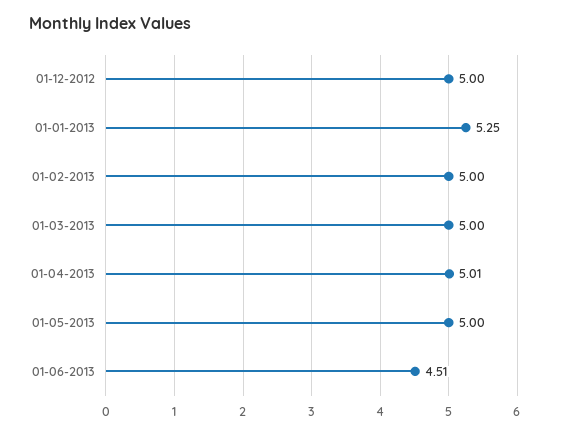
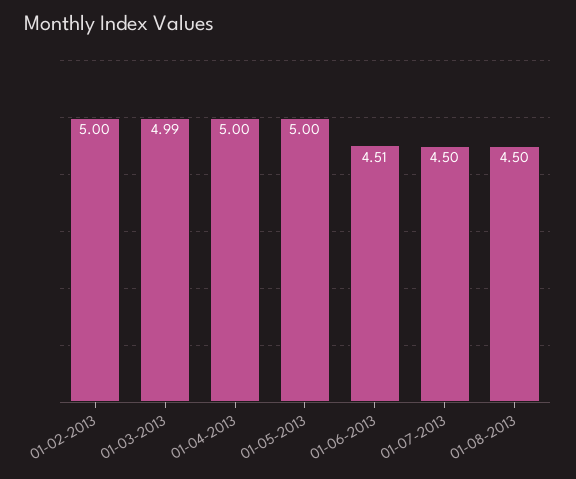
01-12-2012: 5 -> none
01-01-2013: 5.25 -> none
01-03-2013: 5 -> 4.99
01-04-2013: 5.01 -> 5
01-07-2013: none -> 4.5
01-08-2013: none -> 4.5

